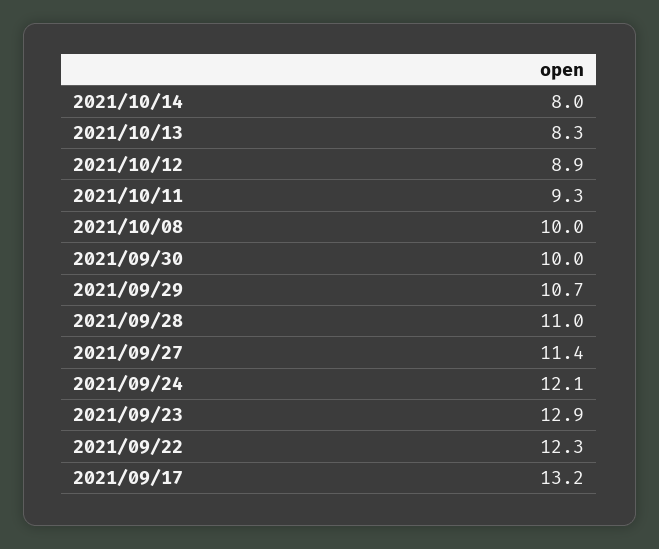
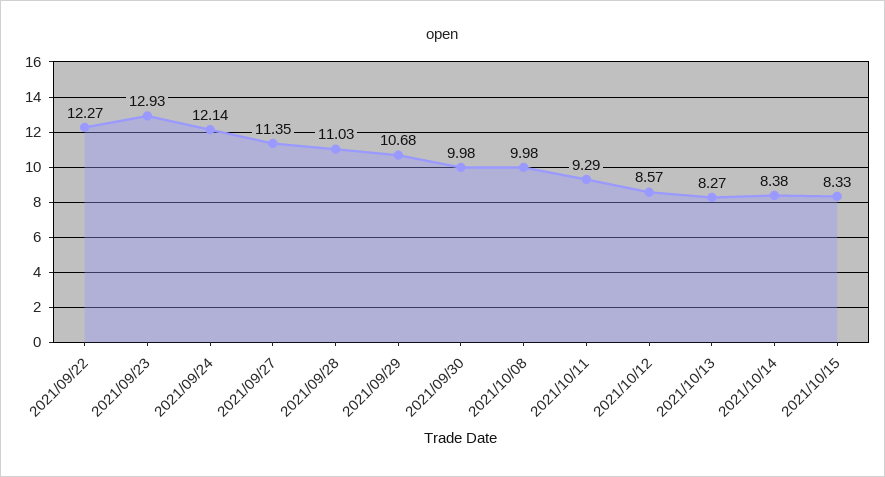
2021/10/14: 8 -> 8.38
2021/10/12: 8.9 -> 8.57
2021/09/17: 13.2 -> none
2021/10/15: none -> 8.33

